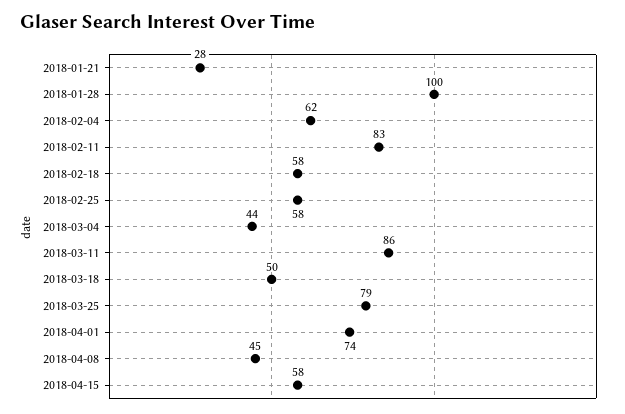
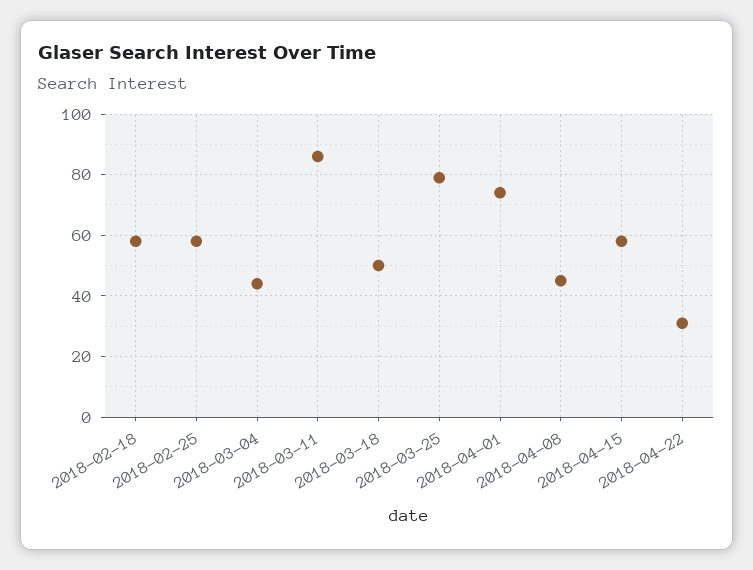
2018-01-21: 28 -> none
2018-01-28: 100 -> none
2018-02-04: 62 -> none
2018-02-11: 83 -> none
2018-04-22: none -> 30

